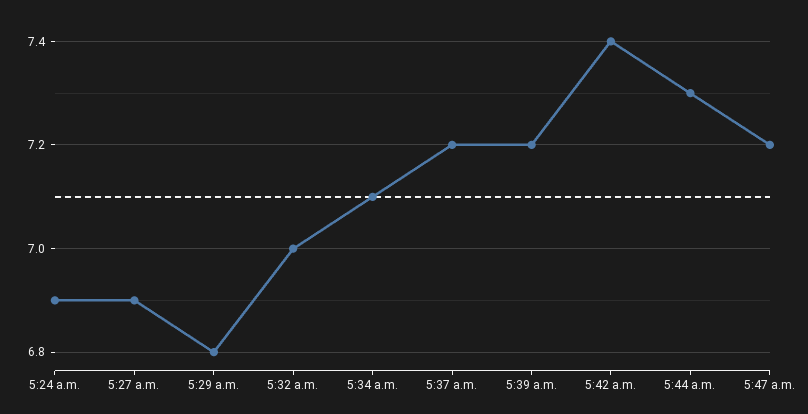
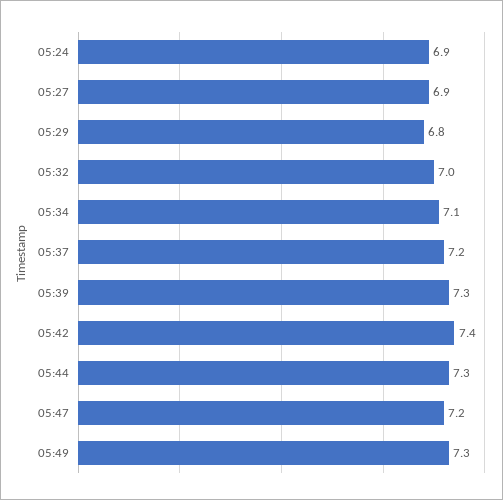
5:39 a.m.: 7.2 -> 7.3
05:49: none -> 7.3

